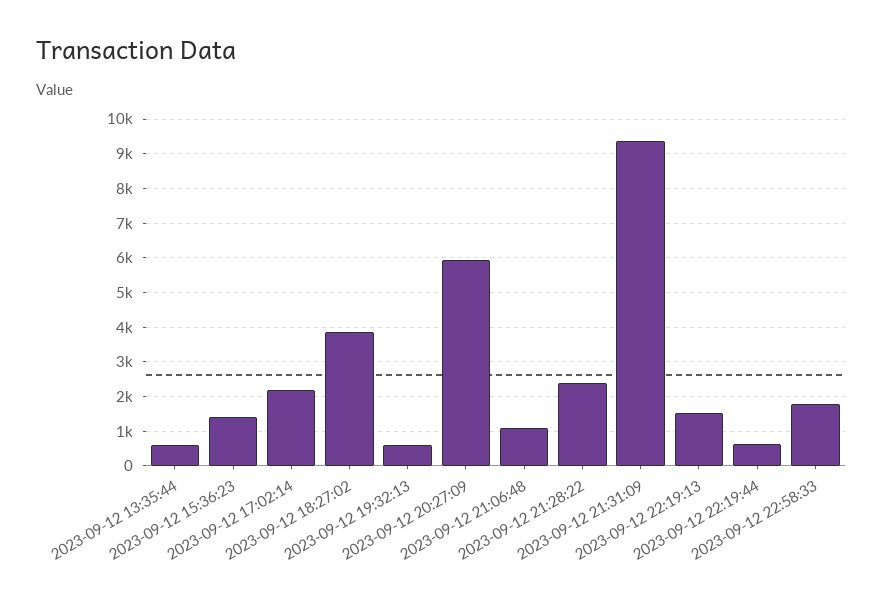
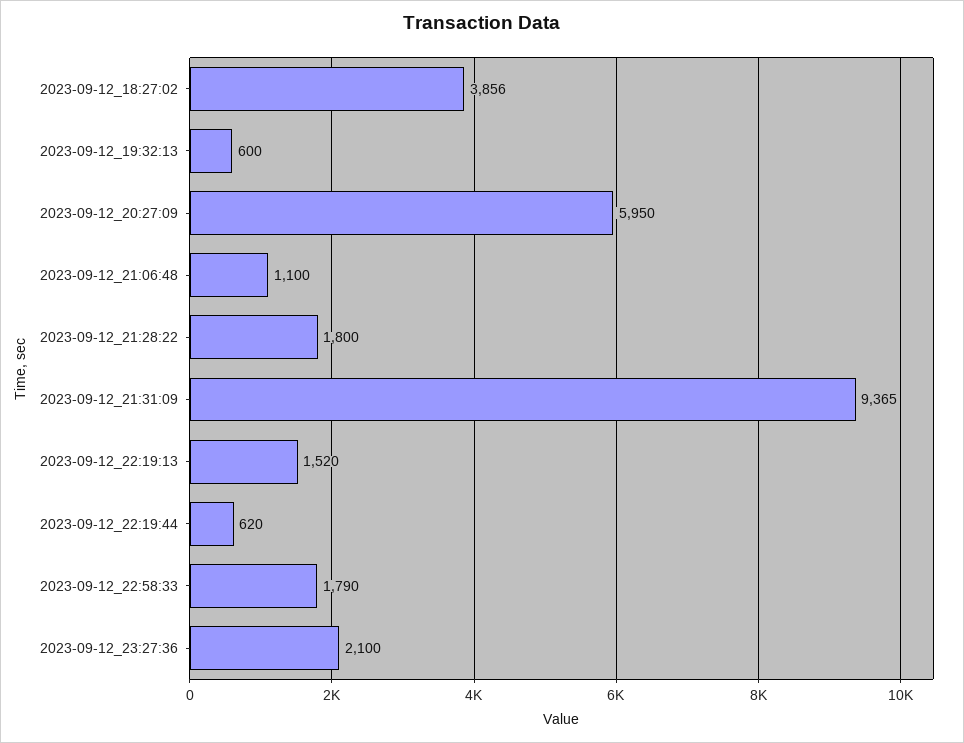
2023-09-12 13:35:44: 600 -> none
2023-09-12 15:36:23: 1400 -> none
2023-09-12 17:02:14: 2200 -> none
2023-09-12 21:28:22: 2400 -> 1800
2023-09-12_23:27:36: none -> 2100

